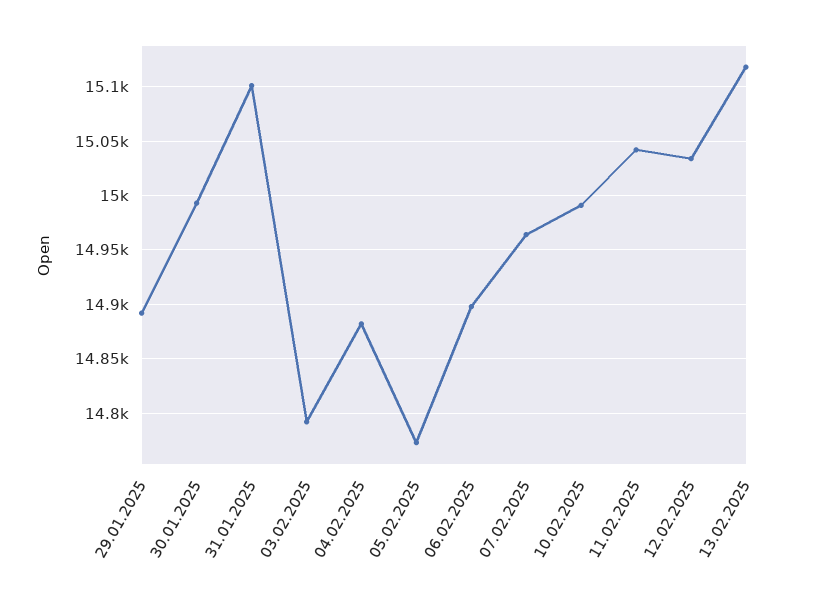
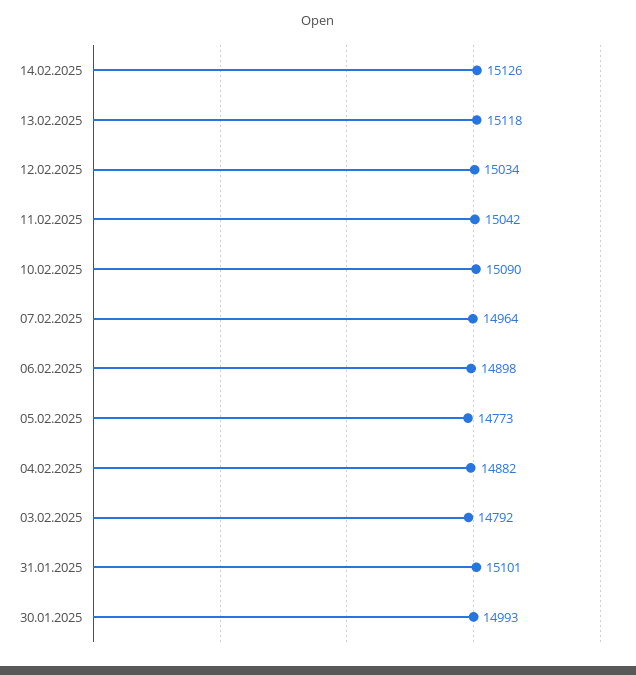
29.01.2025: 14890 -> none
10.02.2025: 14990 -> 15090
14.02.2025: none -> 15126

